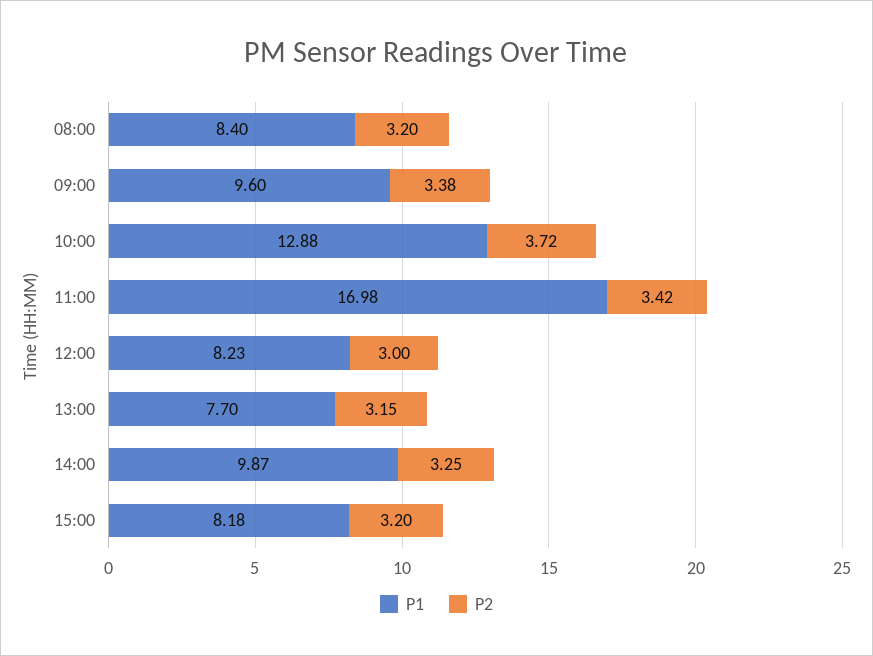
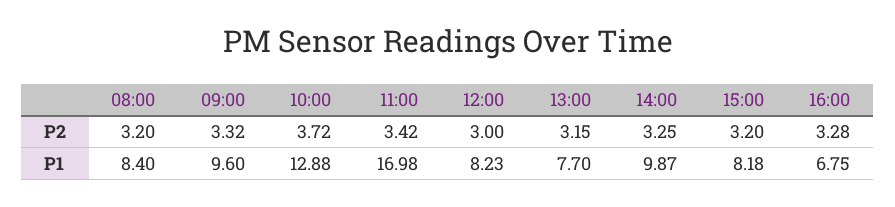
P2, 09:00: 3.38 -> 3.32
P2, 16:00: none -> 3.28
P1, 16:00: none -> 6.75

